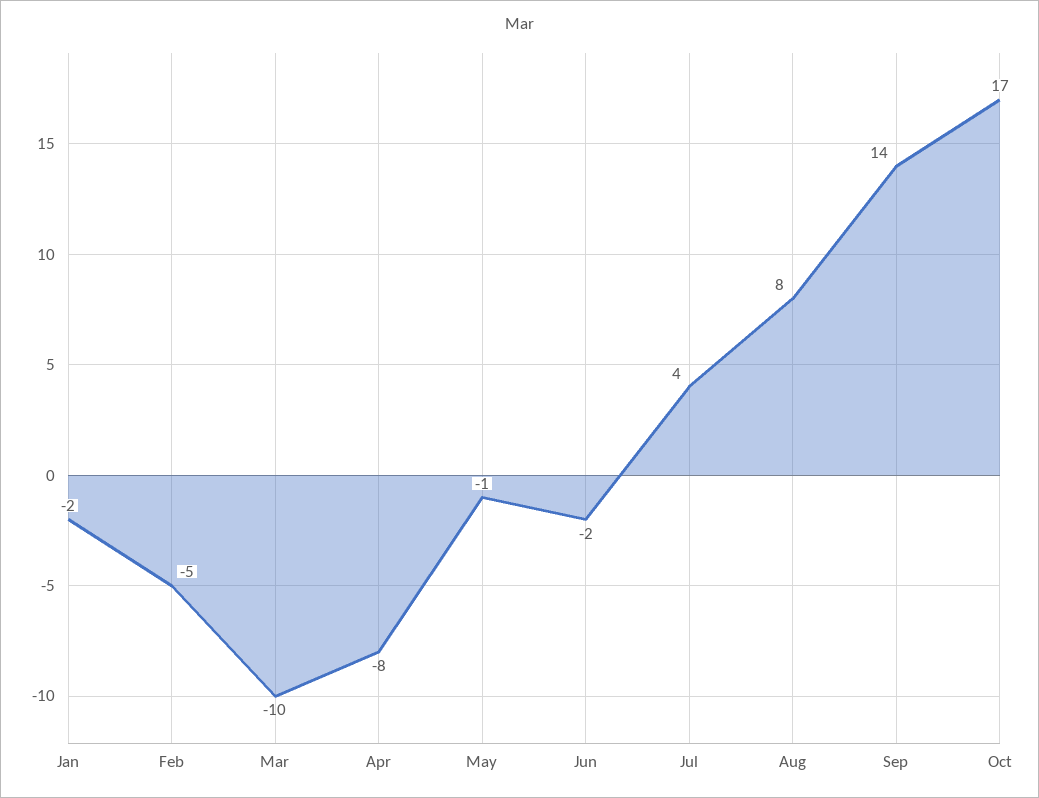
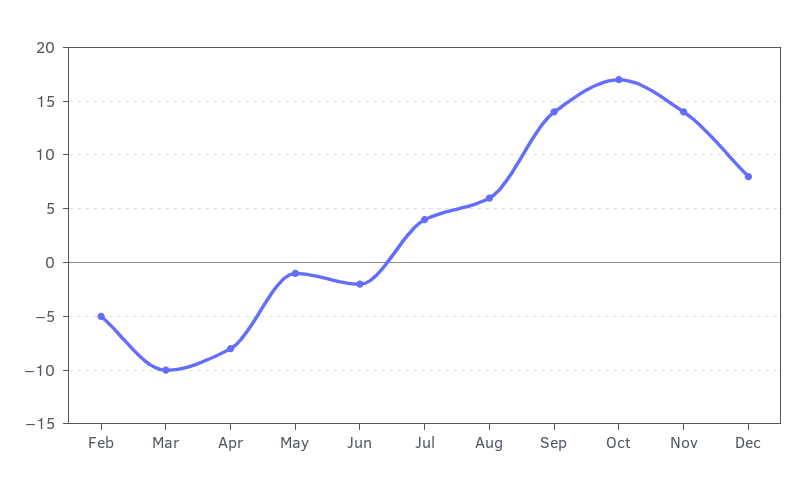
Jan: -2 -> none
Aug: 8 -> 6
Nov: none -> 14
Dec: none -> 8

